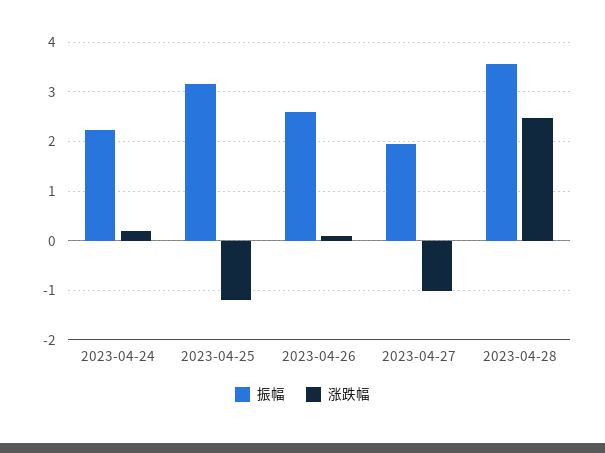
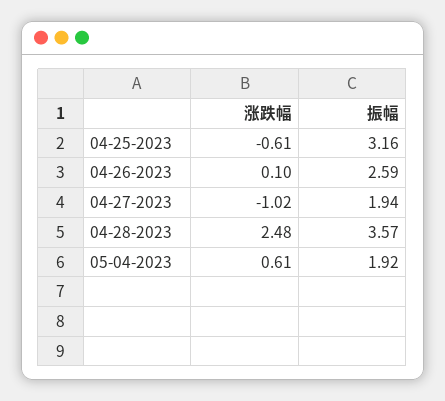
振幅, 2023-04-24: 2.2 -> none
涨跌幅, 2023-04-24: 0.2 -> none
涨跌幅, 2023-04-25: -1.2 -> -0.61
涨跌幅, 05-04-2023: none -> 0.61
振幅, 05-04-2023: none -> 1.92

